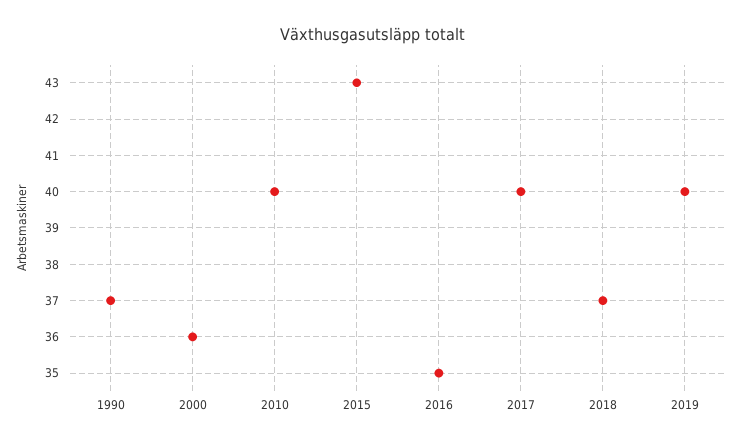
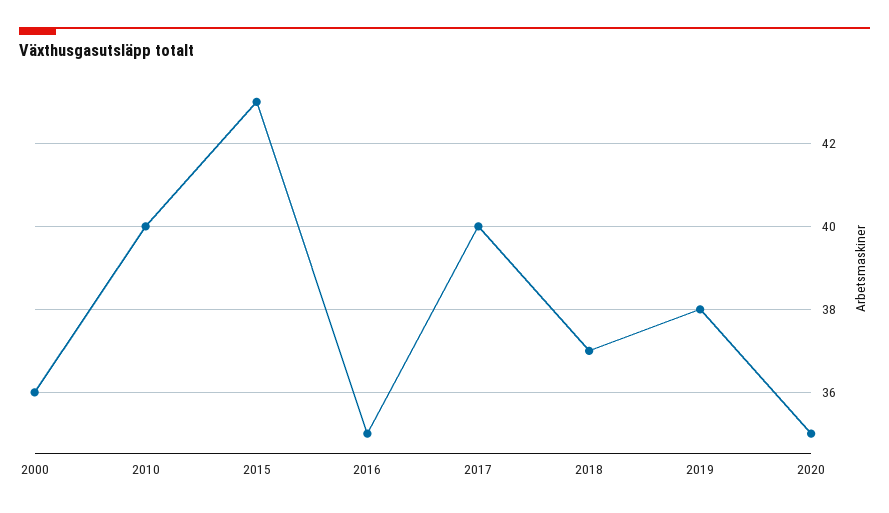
1990: 37 -> none
2019: 40 -> 38
2020: none -> 35

